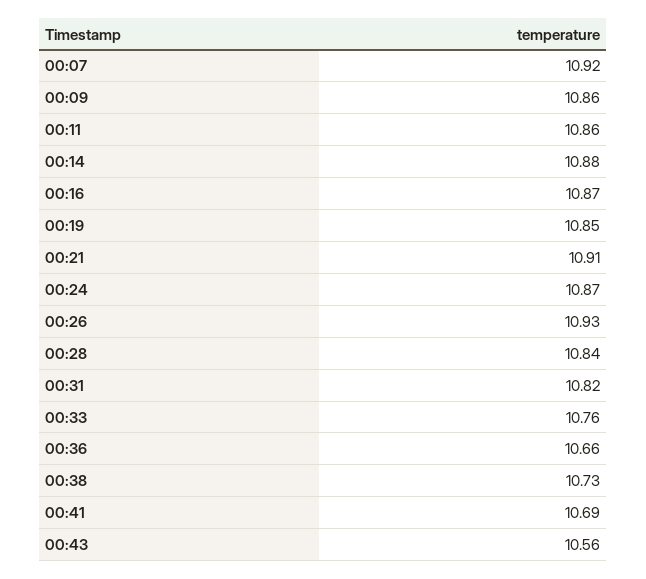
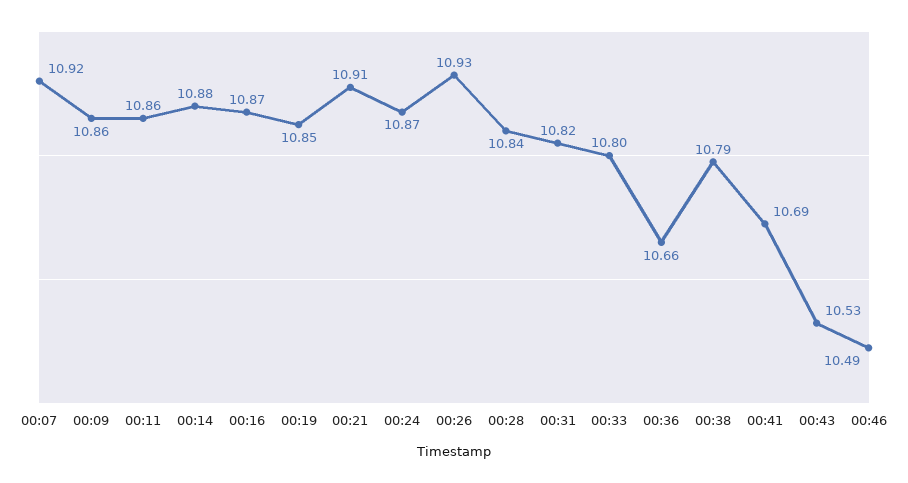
00:33: 10.76 -> 10.8
00:38: 10.73 -> 10.79
00:43: 10.56 -> 10.53
00:46: none -> 10.49

